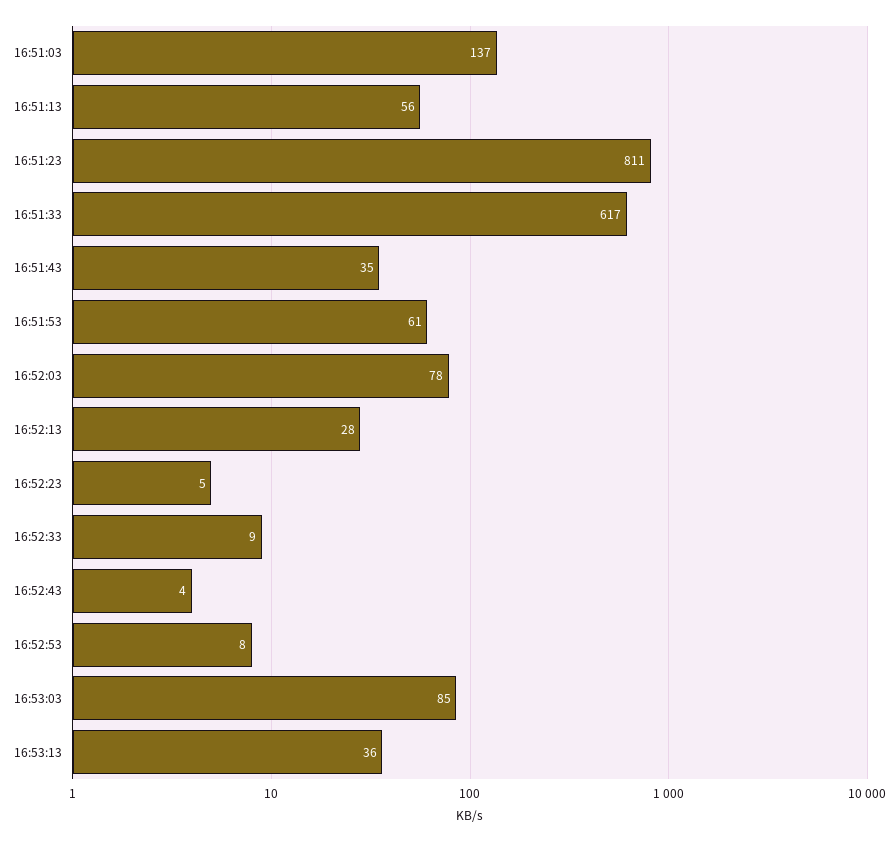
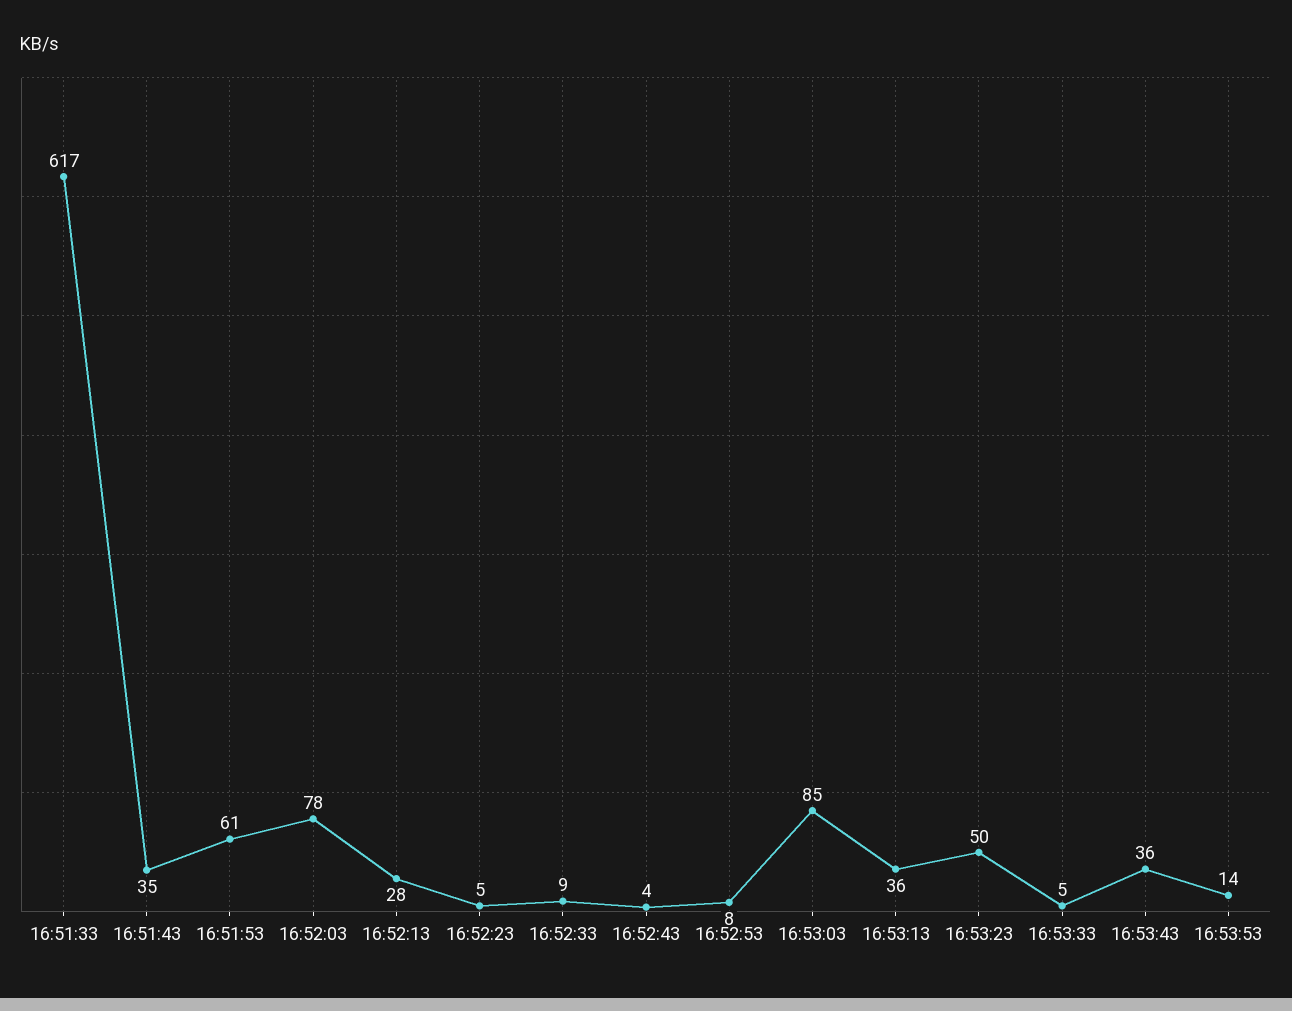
16:51:03: 137 -> none
16:51:13: 56 -> none
16:51:23: 811 -> none
16:53:23: none -> 50
16:53:33: none -> 5
16:53:43: none -> 36
16:53:53: none -> 14

